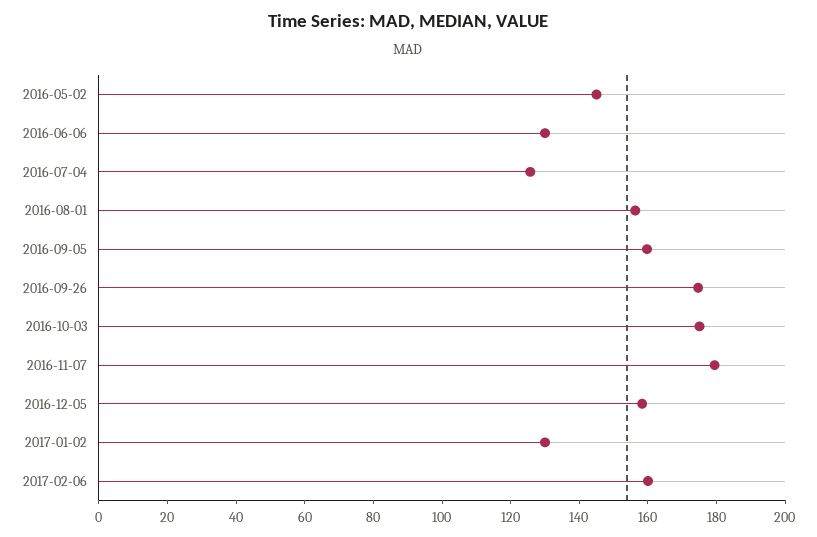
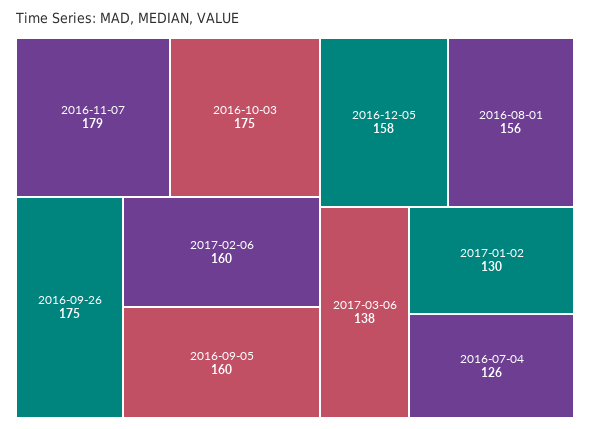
2016-05-02: 145 -> none
2016-06-06: 130 -> none
2017-03-06: none -> 138

